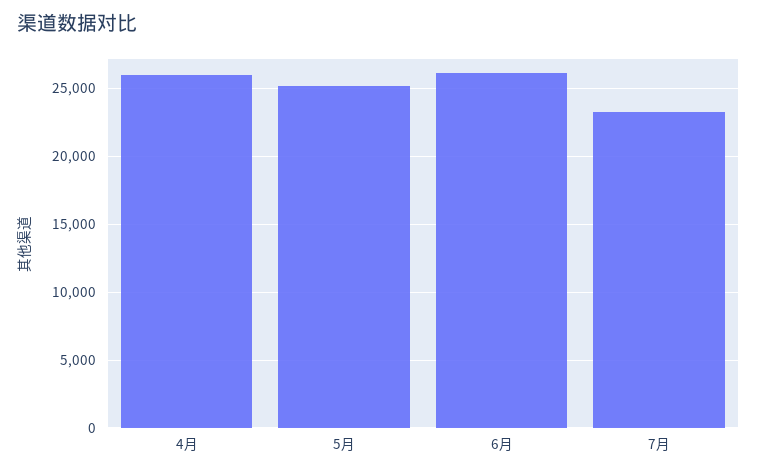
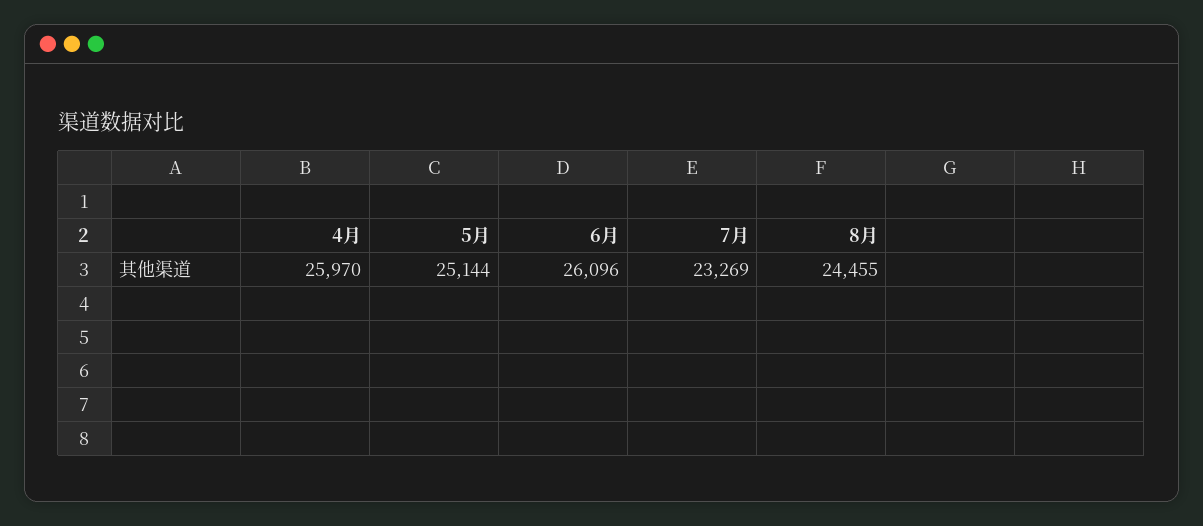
8月: none -> 24455

